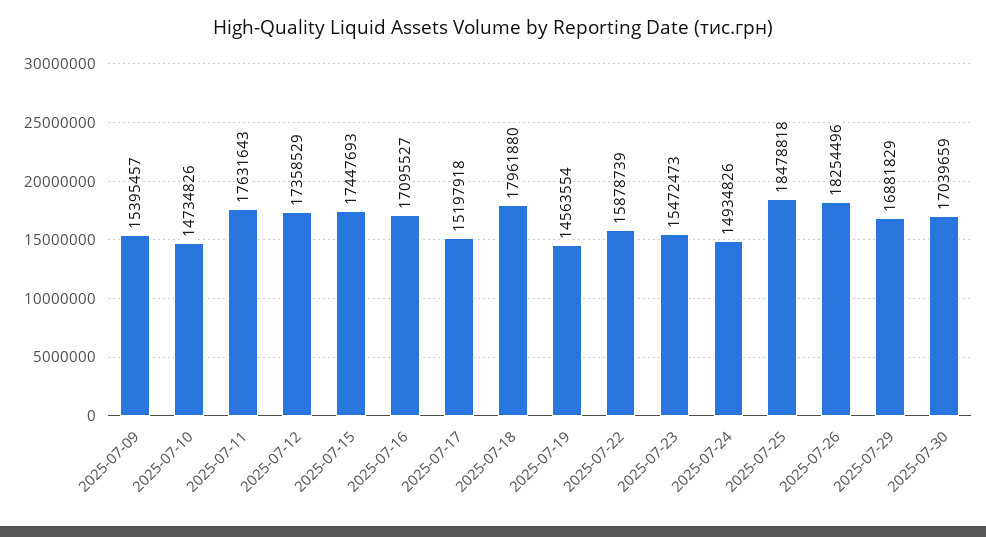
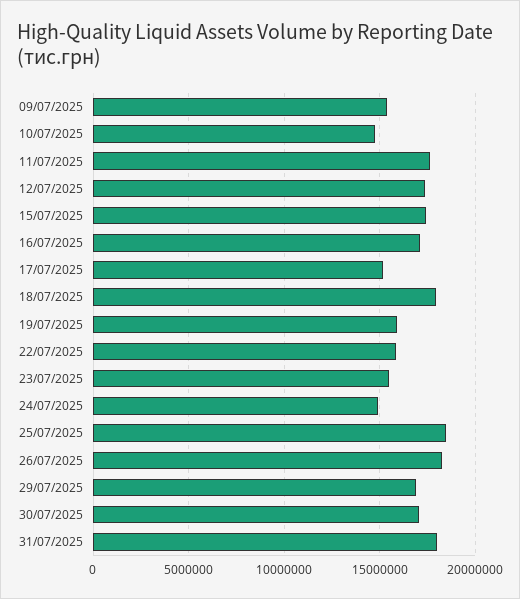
2025-07-19: 14563554 -> 16000000
31/07/2025: none -> 18000000

